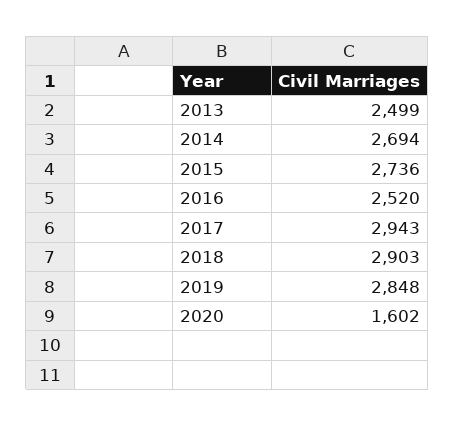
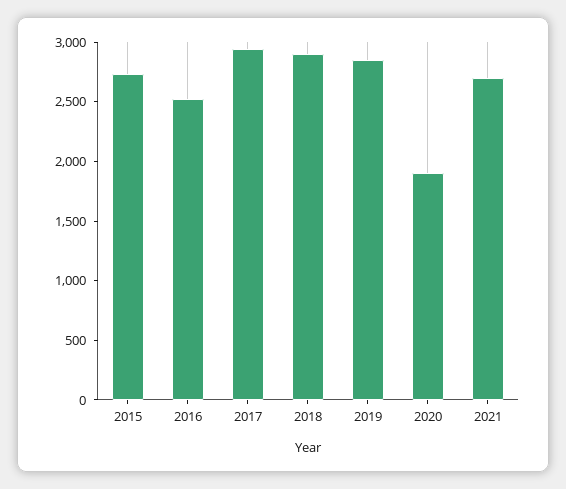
2013: 2499 -> none
2014: 2694 -> none
2020: 1602 -> 1900
2021: none -> 2700

